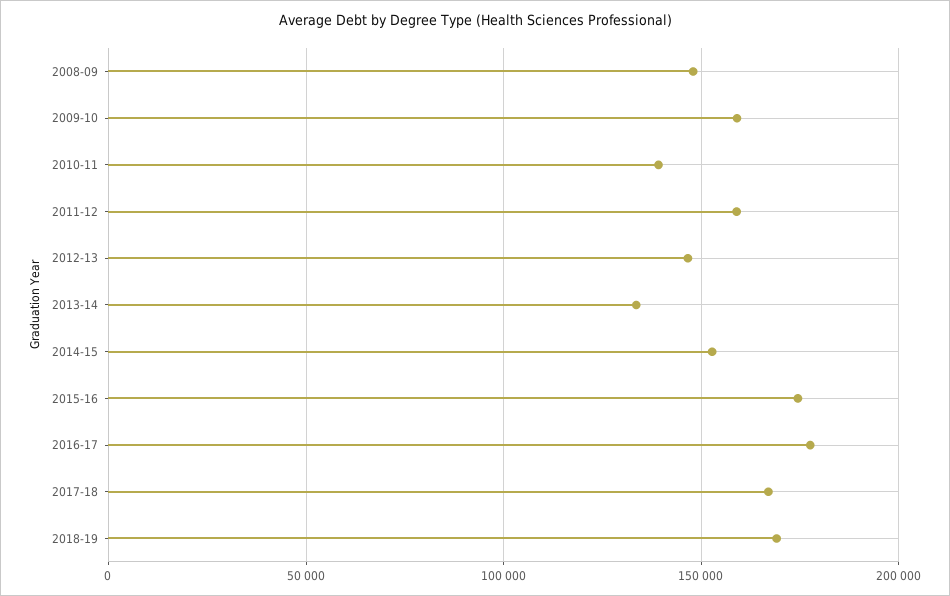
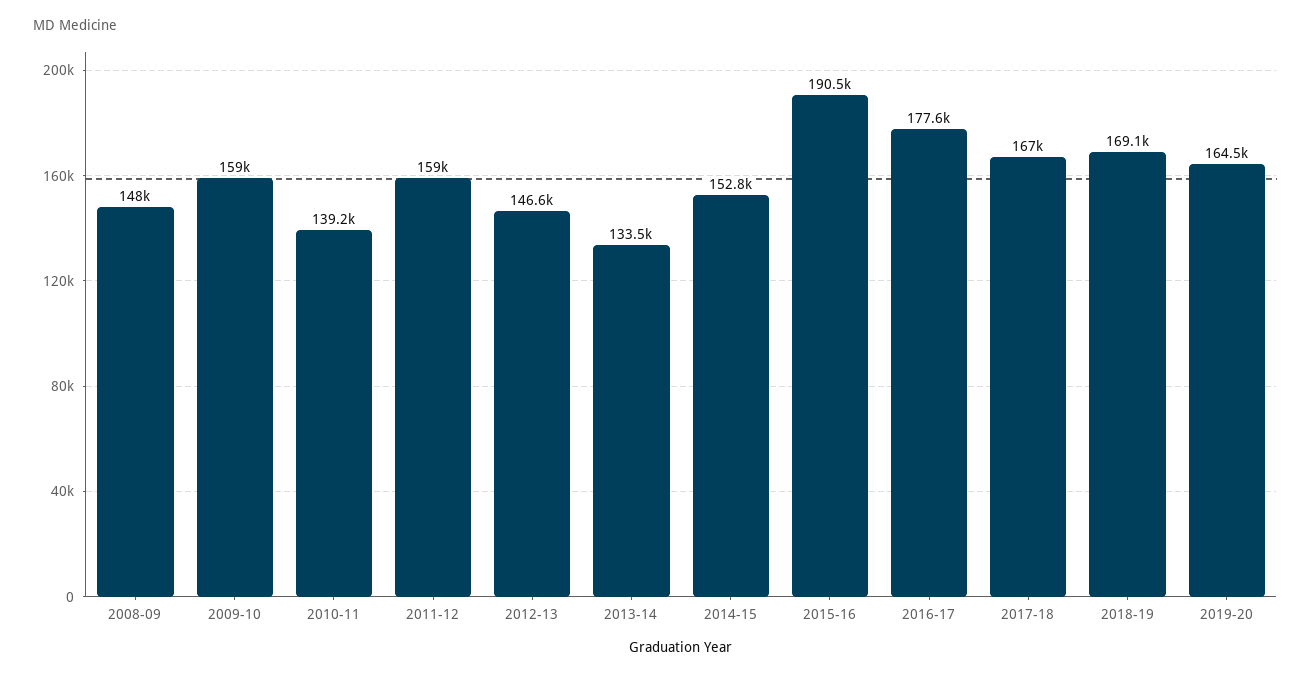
2015-16: 175000 -> 190500
2019-20: none -> 164500

